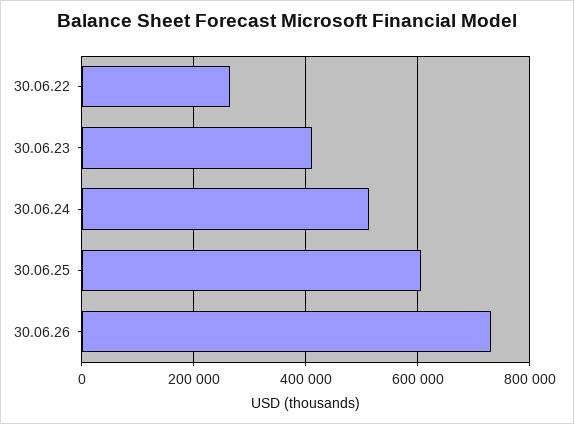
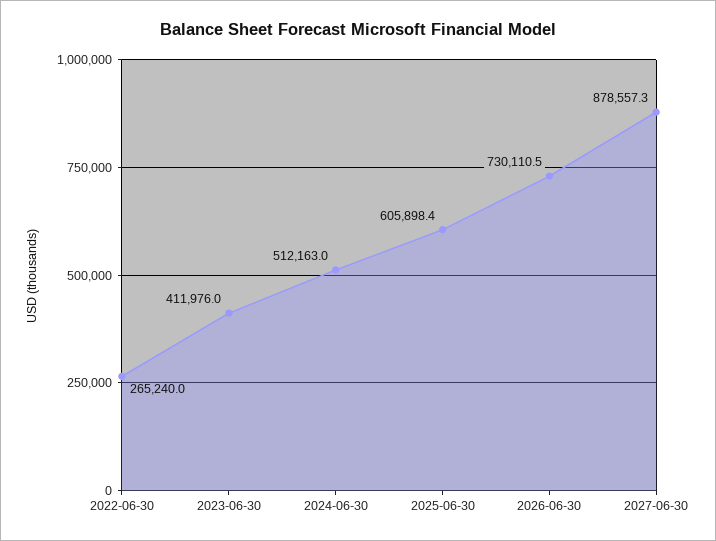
2027-06-30: none -> 878557.3

